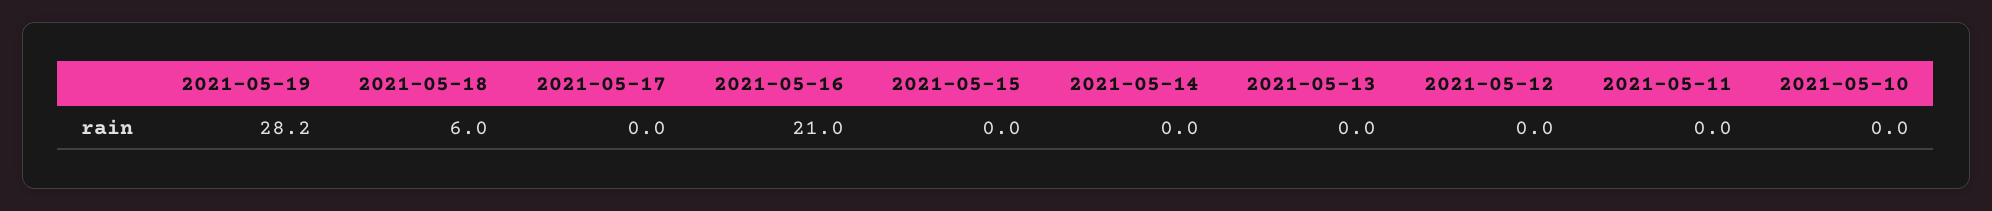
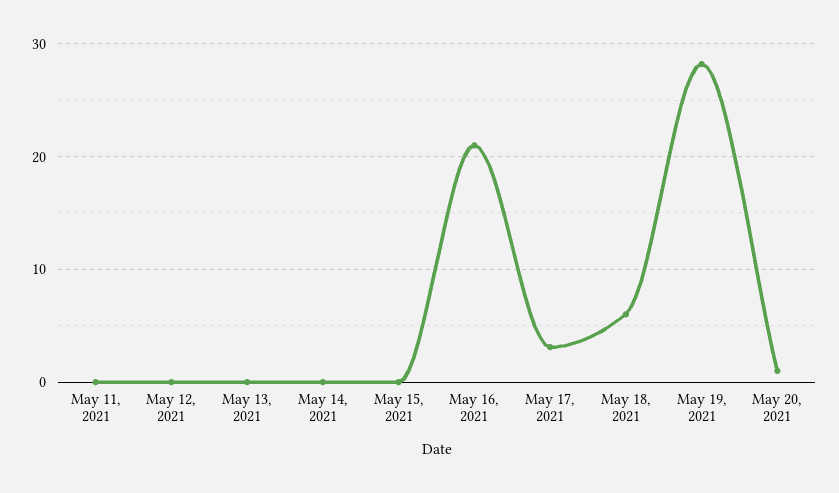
2021-05-17: 0 -> 3
2021-05-10: 0 -> none
May 20, 2021: none -> 1

